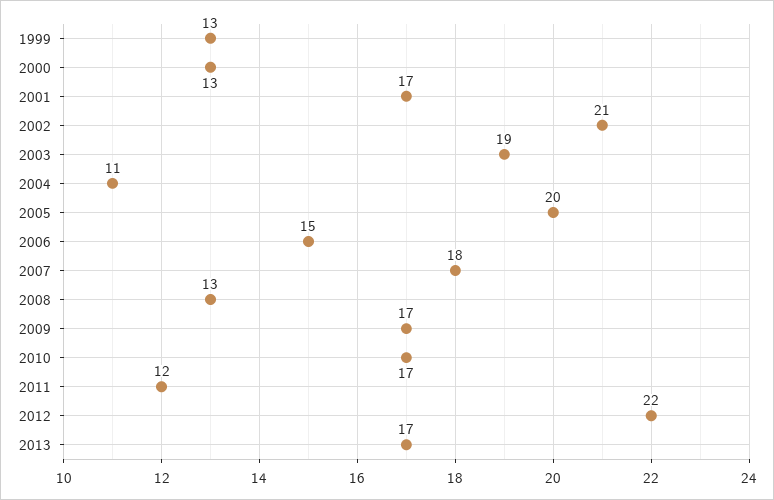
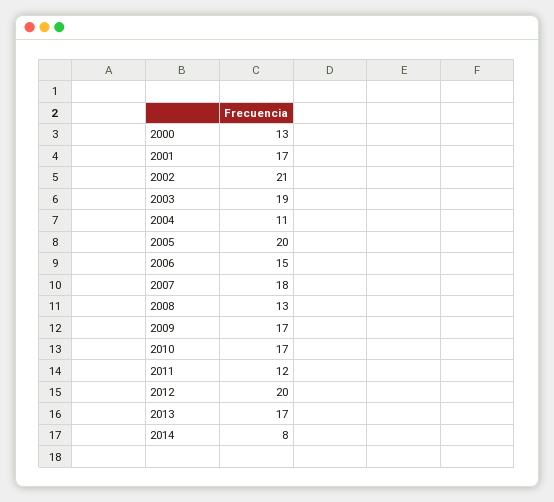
1999: 13 -> none
2012: 22 -> 20
2014: none -> 8

